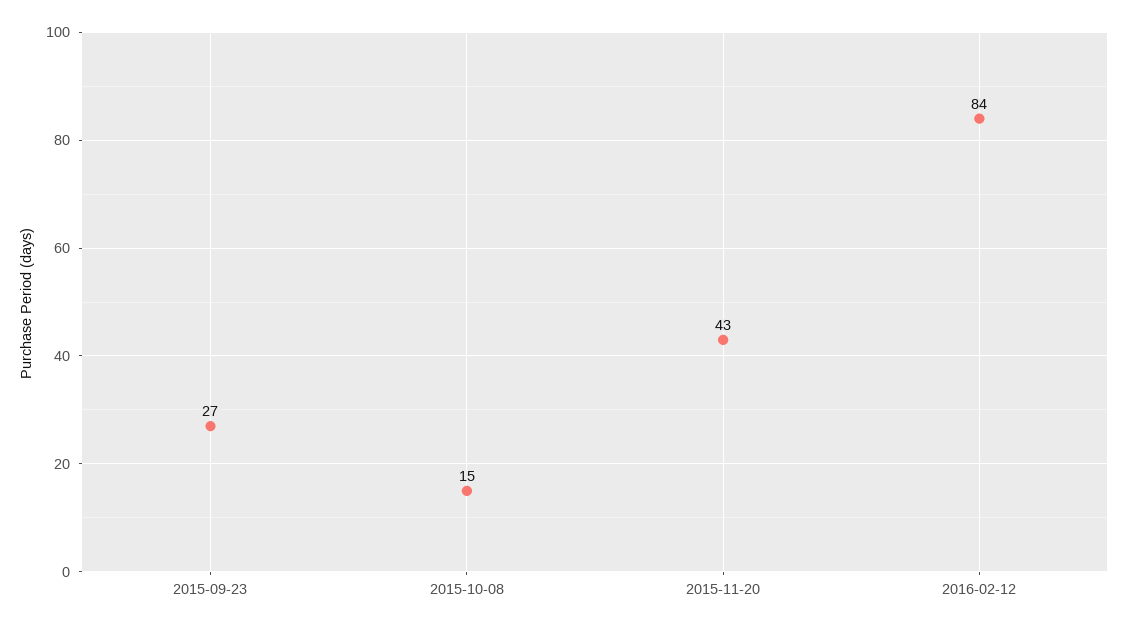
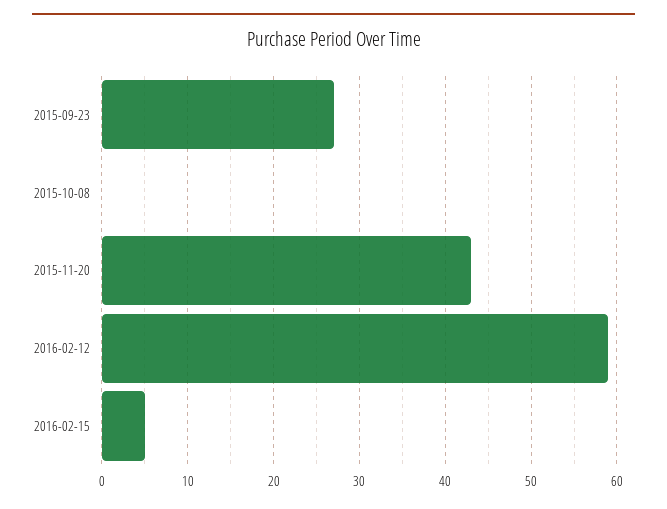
2015-10-08: 15 -> 0
2016-02-12: 84 -> 59
2016-02-15: none -> 5

